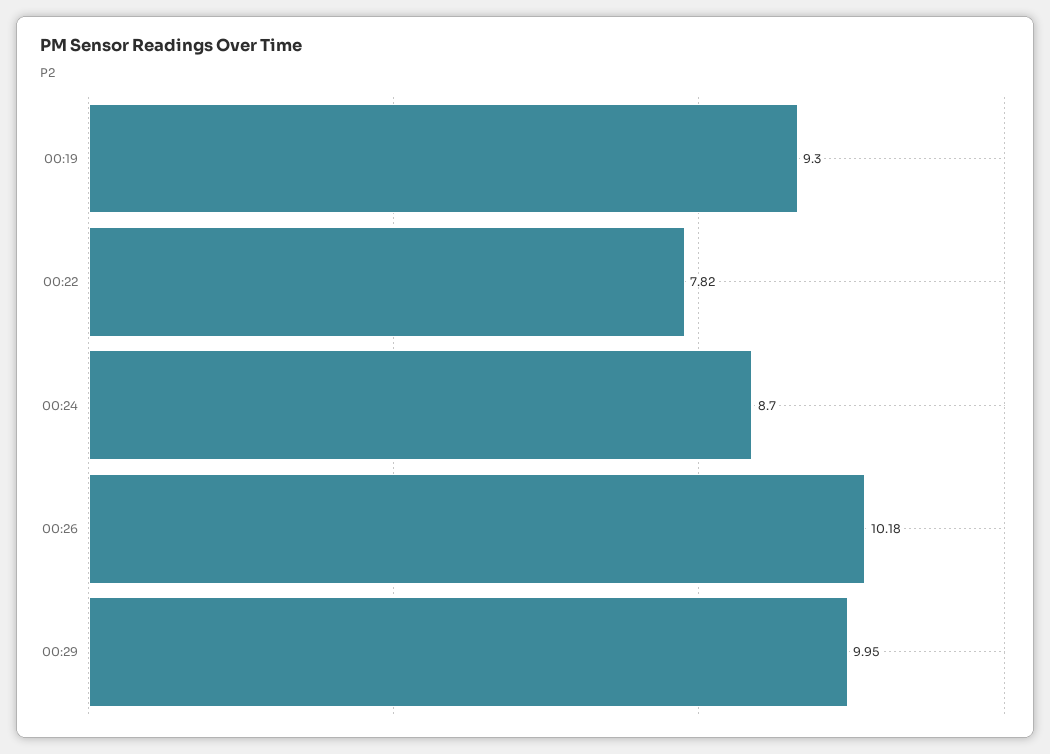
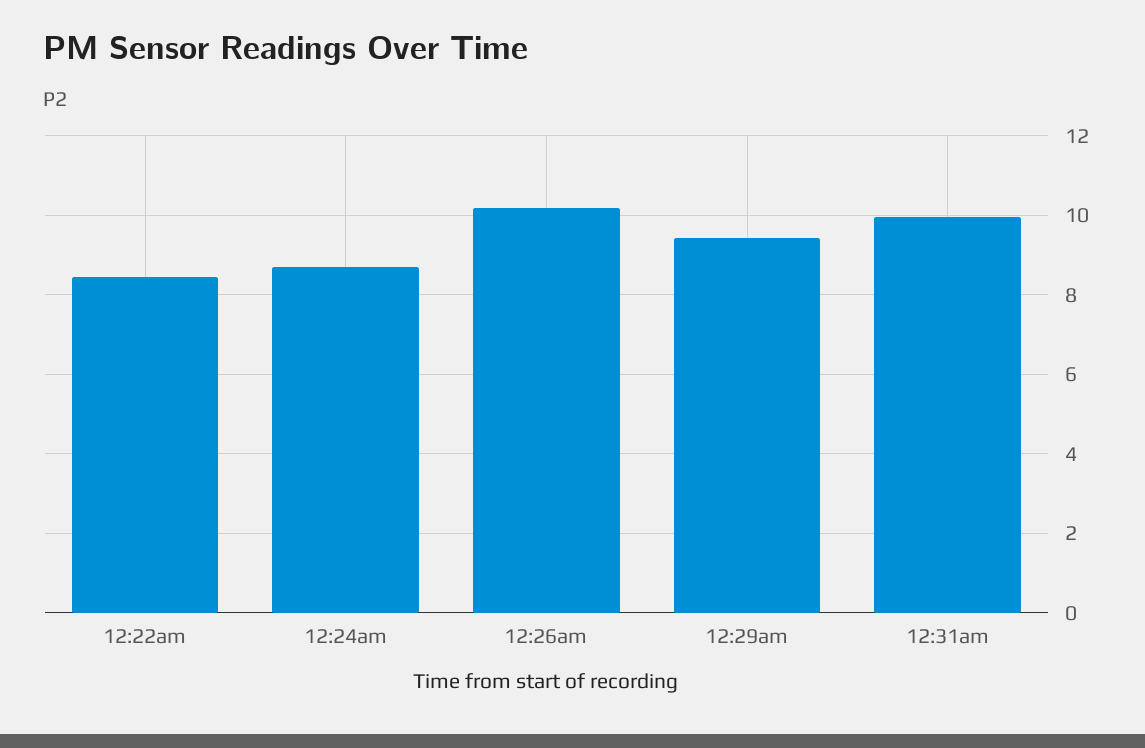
00:19: 9.3 -> none
00:22: 7.82 -> 8.4
00:29: 9.95 -> 9.4
12:31am: none -> 10

